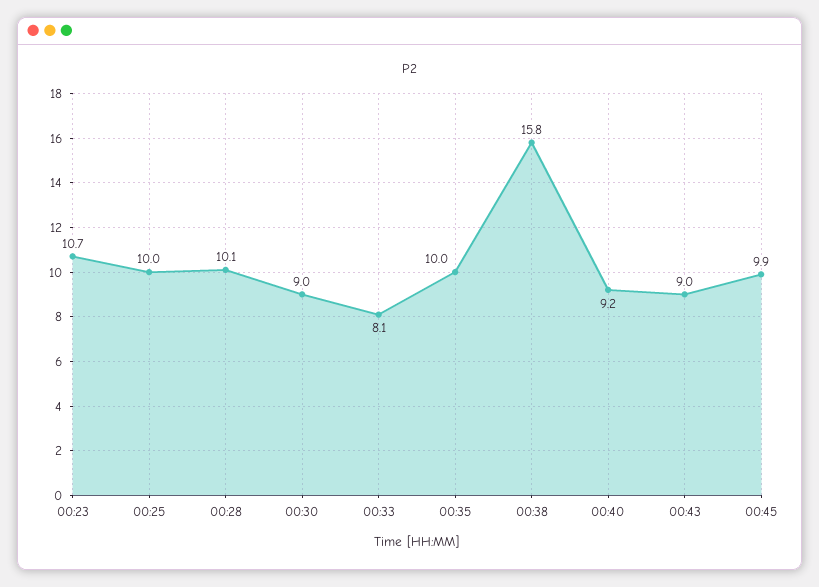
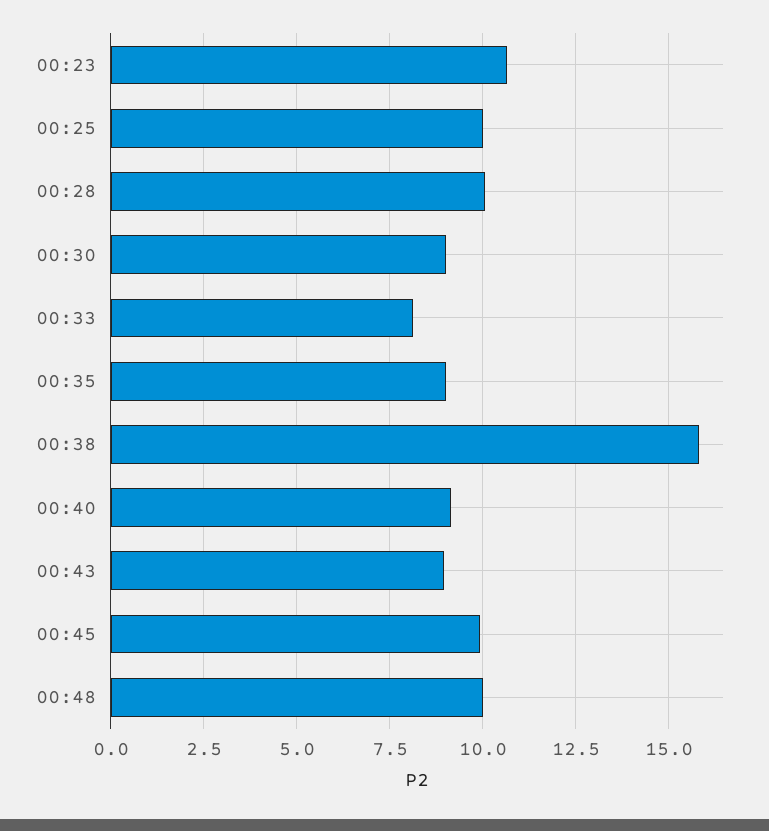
00:35: 10 -> 9
00:48: none -> 10

